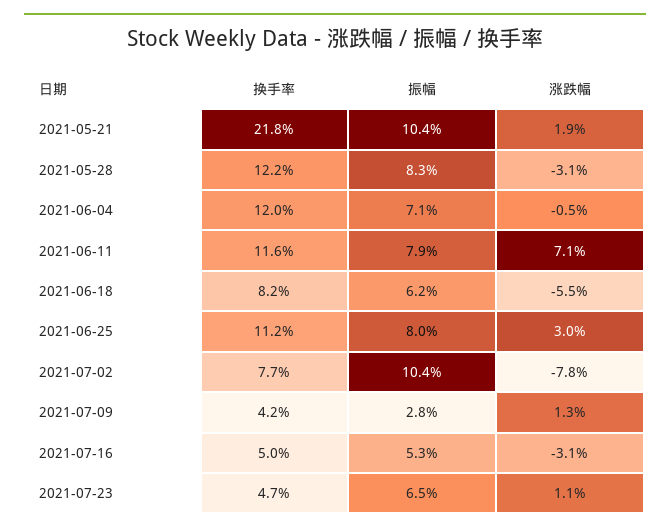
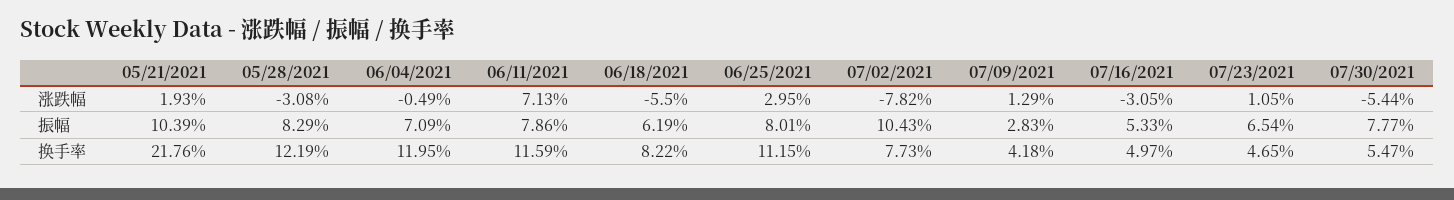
涨跌幅, 07/30/2021: none -> -5.44
振幅, 07/30/2021: none -> 7.77
换手率, 07/30/2021: none -> 5.47

